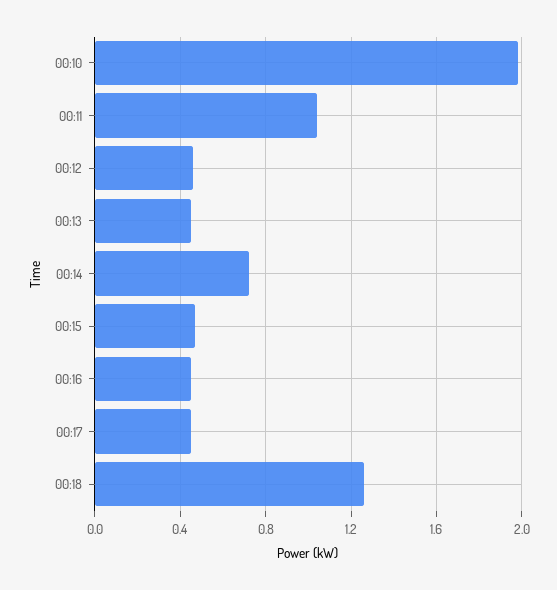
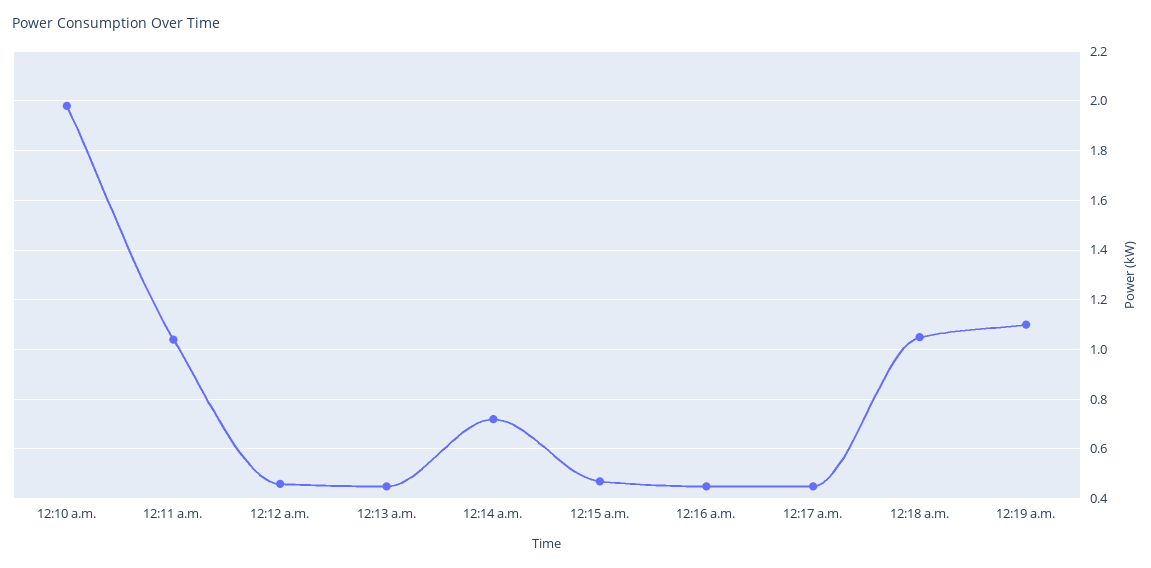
00:18: 1.25 -> 1.05
12:19 a.m.: none -> 1.1

